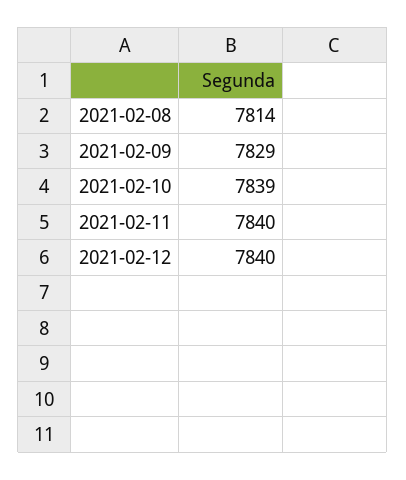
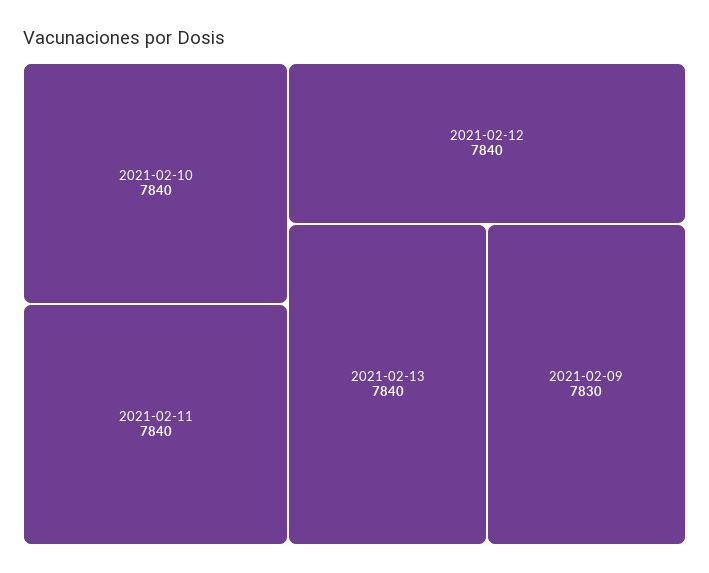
2021-02-08: 7814 -> none
2021-02-09: 7829 -> 7830
2021-02-10: 7839 -> 7840
2021-02-13: none -> 7840

